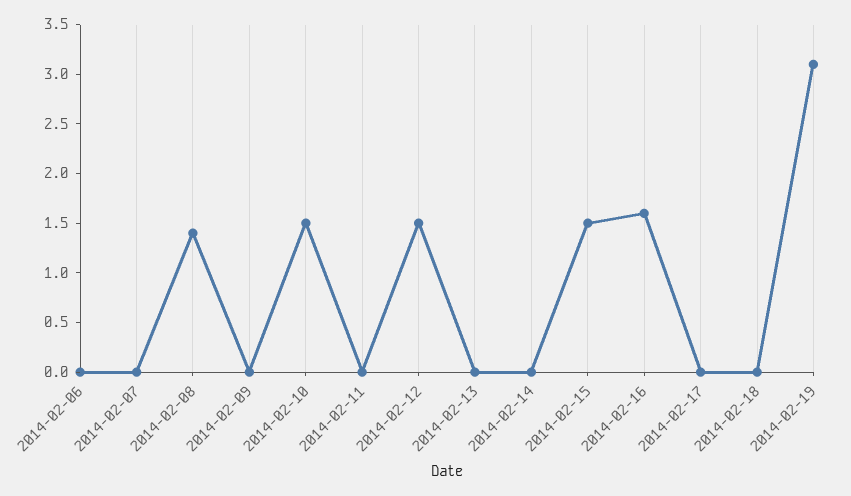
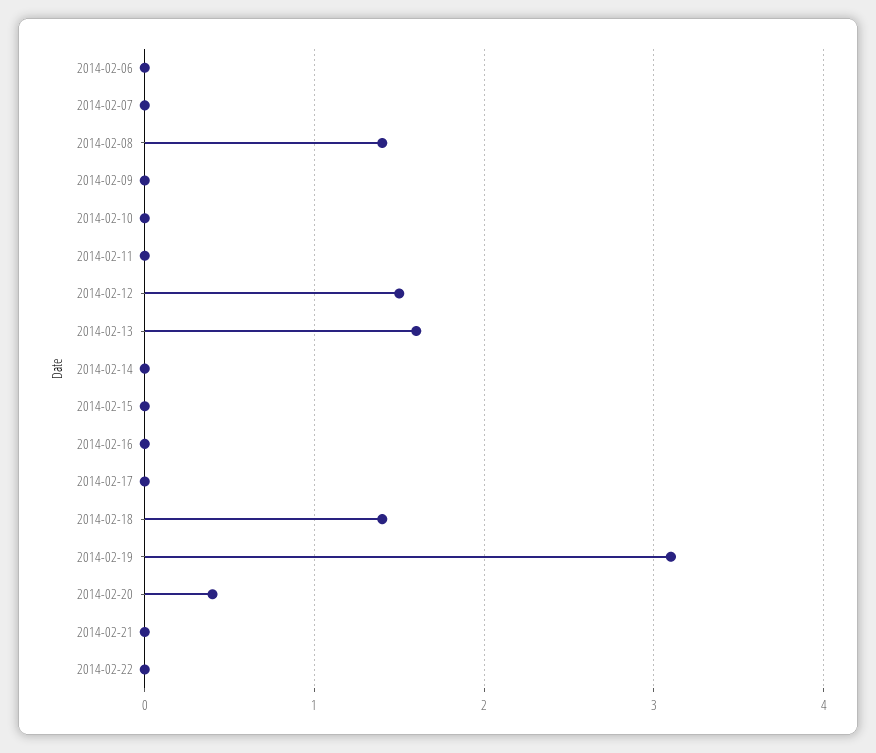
2014-02-10: 1.5 -> 0
2014-02-13: 0 -> 1.6
2014-02-15: 1.5 -> 0
2014-02-16: 1.6 -> 0
2014-02-18: 0 -> 1.4
2014-02-20: none -> 0.4
2014-02-21: none -> 0
2014-02-22: none -> 0

